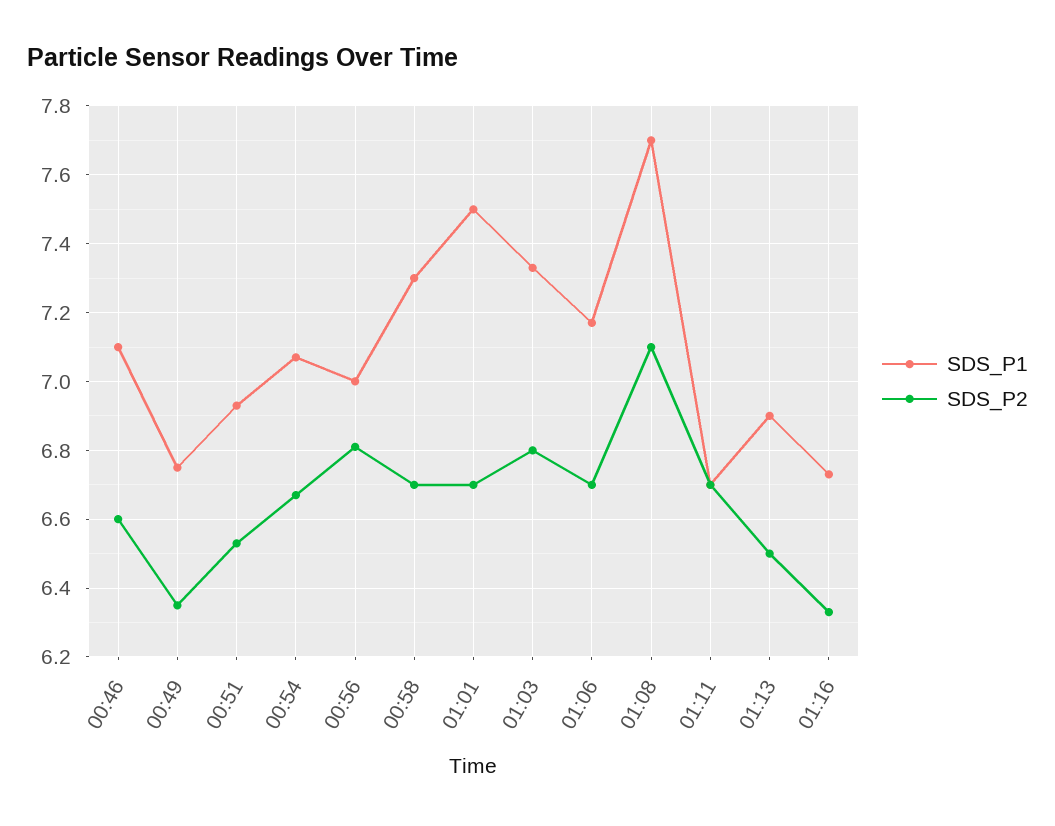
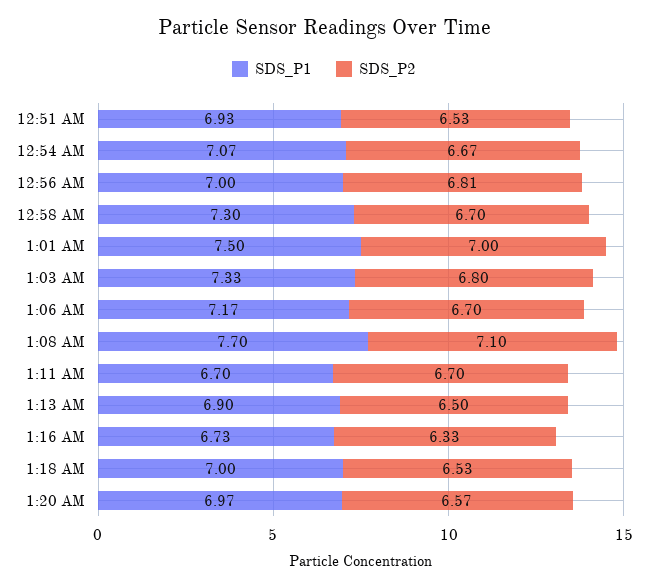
SDS_P1, 00:46: 7.1 -> none
SDS_P2, 00:46: 6.6 -> none
SDS_P1, 00:49: 6.75 -> none
SDS_P2, 00:49: 6.35 -> none
SDS_P2, 01:01: 6.7 -> 7
SDS_P1, 1:18 AM: none -> 7
SDS_P2, 1:18 AM: none -> 6.53
SDS_P1, 1:20 AM: none -> 6.97
SDS_P2, 1:20 AM: none -> 6.57

